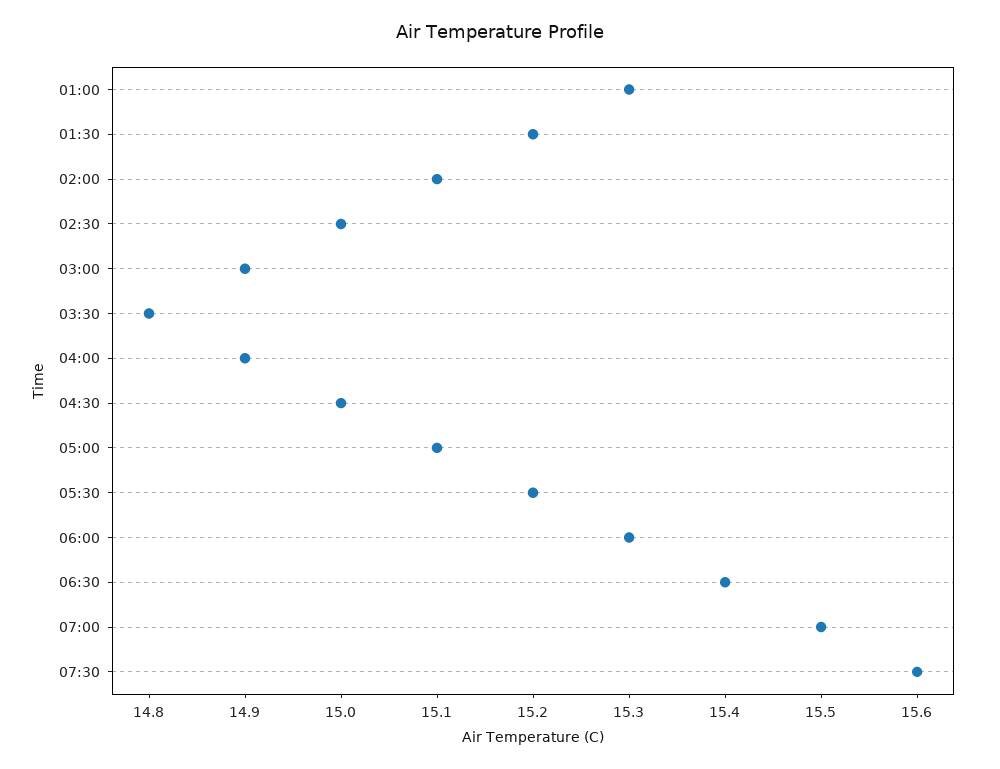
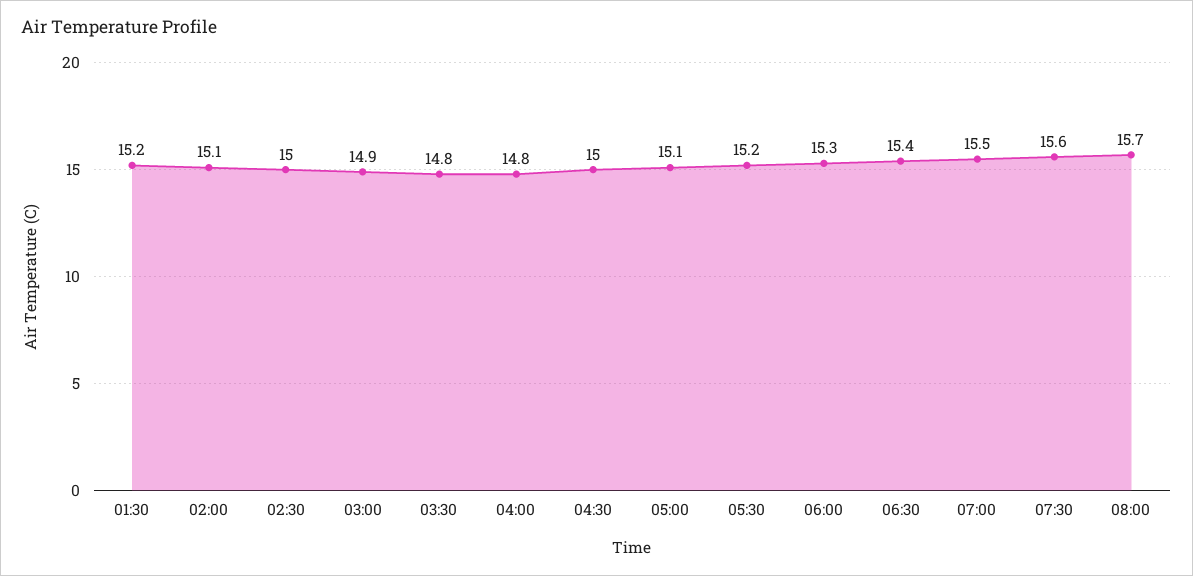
01:00: 15.3 -> none
04:00: 14.9 -> 14.8
08:00: none -> 15.7

